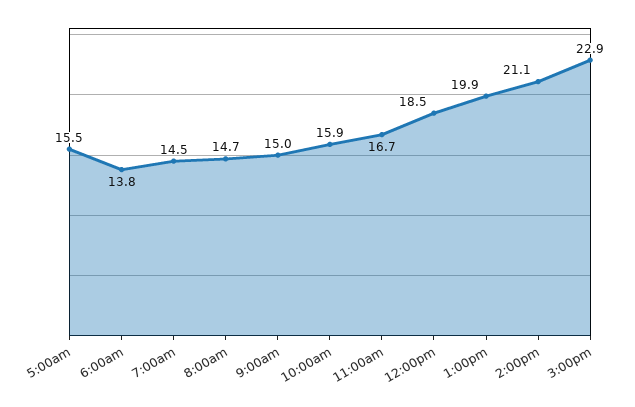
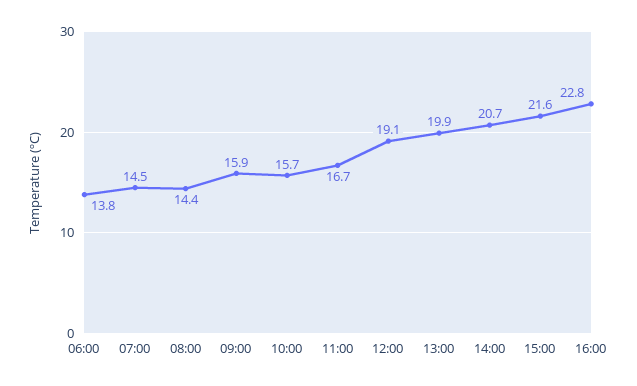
5:00am: 15.5 -> none
8:00am: 14.7 -> 14.4
9:00am: 15 -> 15.9
10:00am: 15.9 -> 15.7
12:00pm: 18.5 -> 19.1
2:00pm: 21.1 -> 20.7
3:00pm: 22.9 -> 21.6
16:00: none -> 22.8

